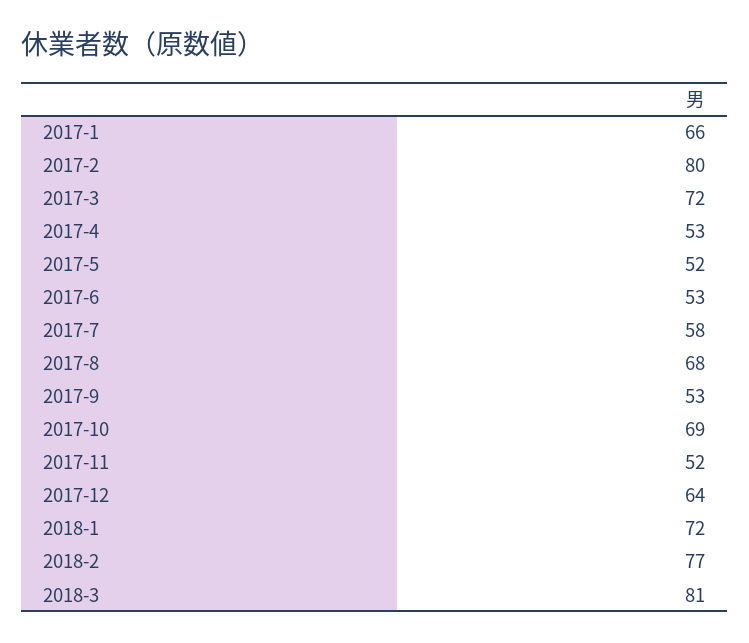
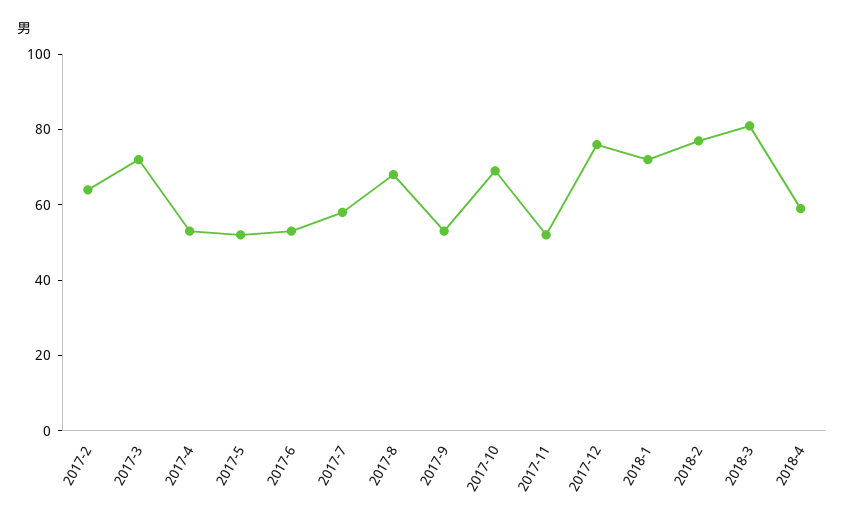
2017-1: 66 -> none
2017-2: 80 -> 65
2017-12: 64 -> 75
2018-4: none -> 60

